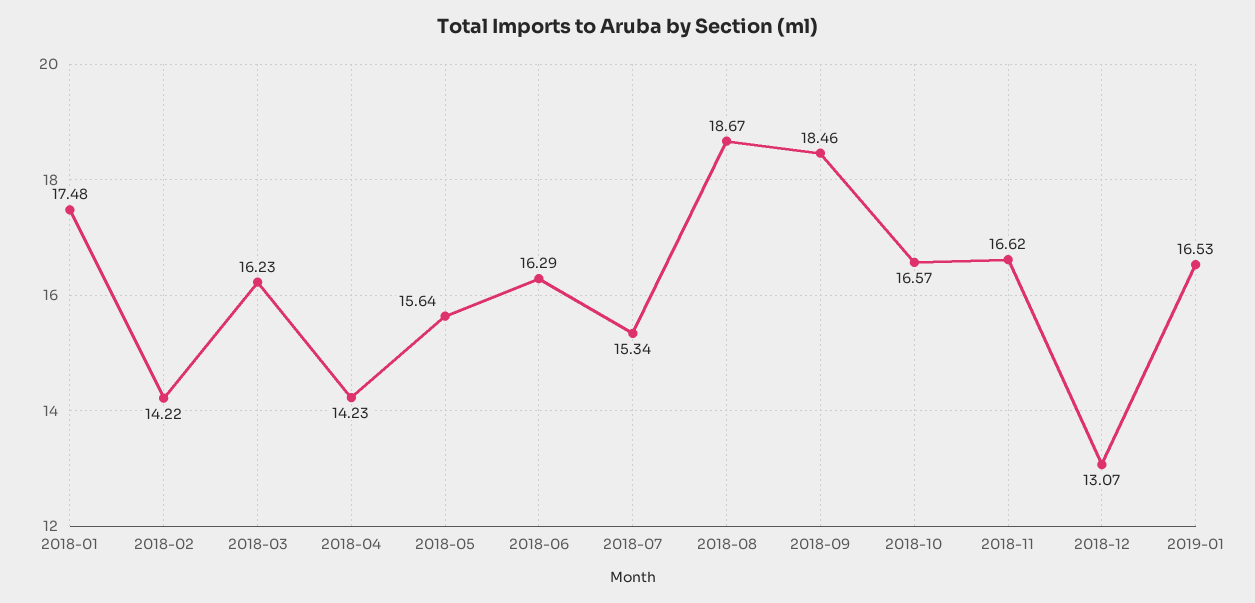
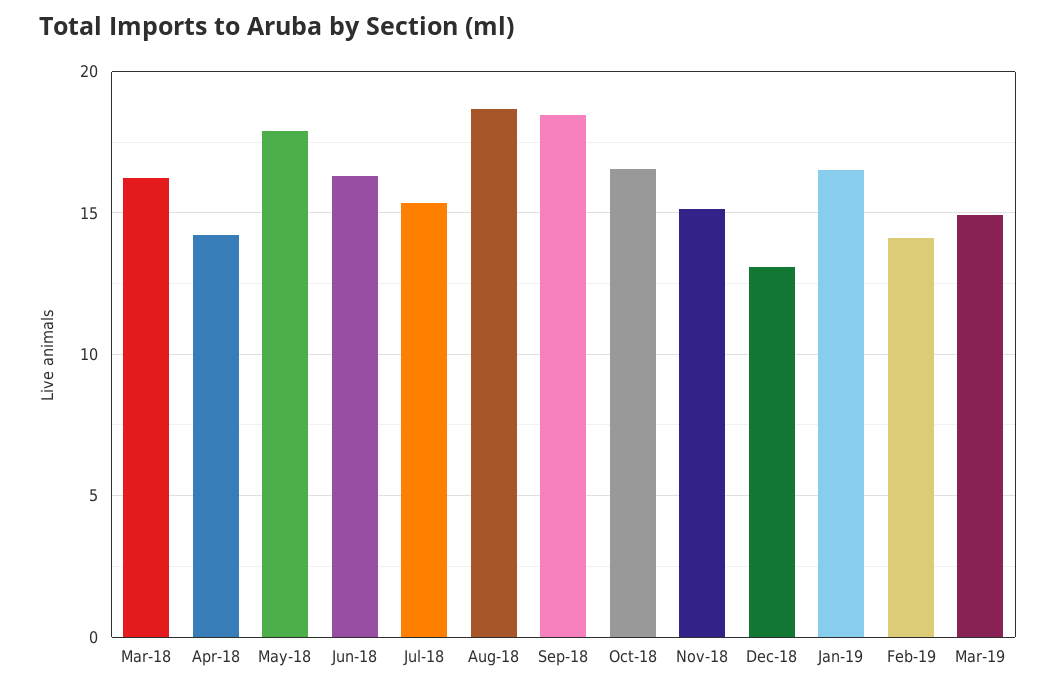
2018-01: 17.48 -> none
2018-02: 14.22 -> none
2018-05: 15.64 -> 18
2018-11: 16.62 -> 15
Feb-19: none -> 14
Mar-19: none -> 15

